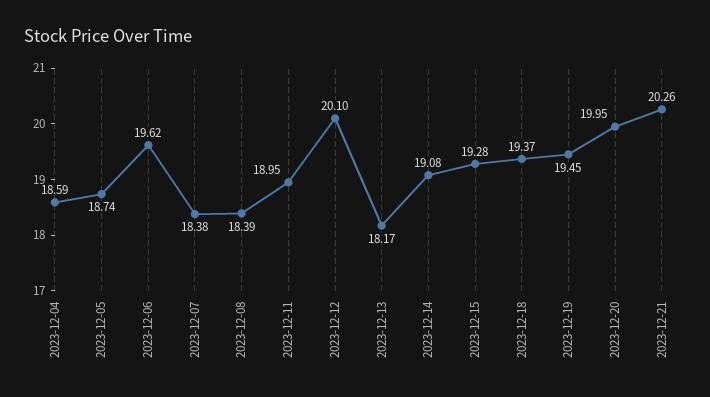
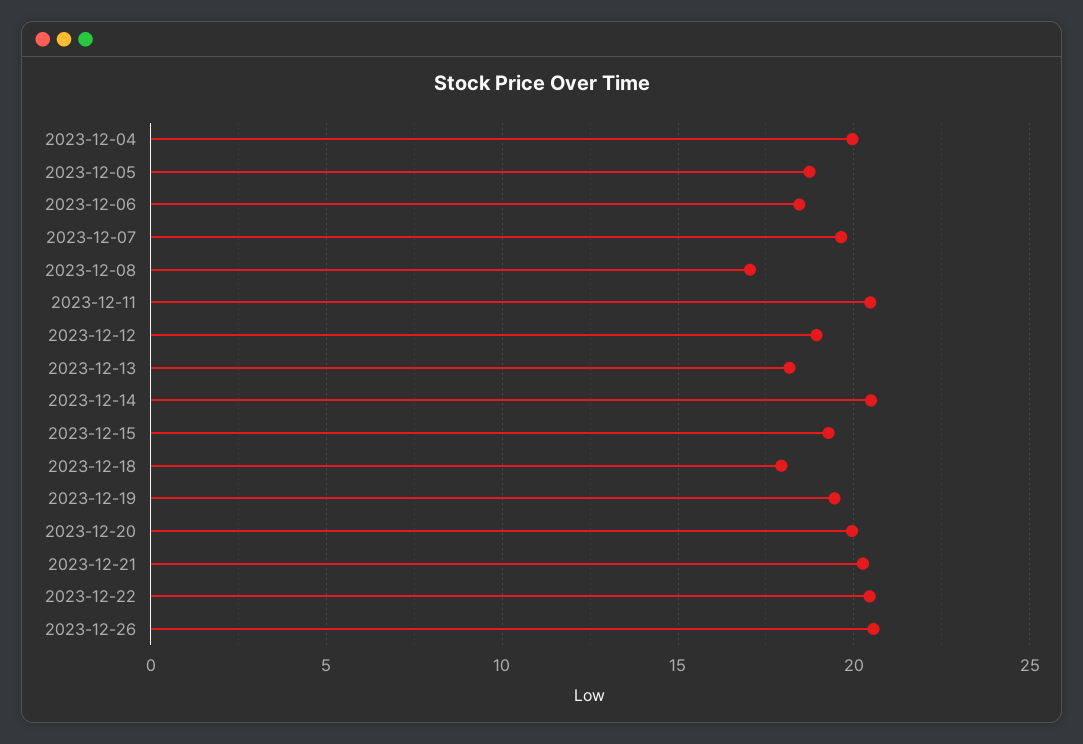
2023-12-04: 18.59 -> 20
2023-12-06: 19.62 -> 18.5
2023-12-07: 18.38 -> 19.5
2023-12-08: 18.39 -> 17
2023-12-11: 18.95 -> 20.5
2023-12-12: 20.1 -> 19
2023-12-14: 19.08 -> 20.5
2023-12-18: 19.37 -> 18
2023-12-22: none -> 20.5
2023-12-26: none -> 20.5

